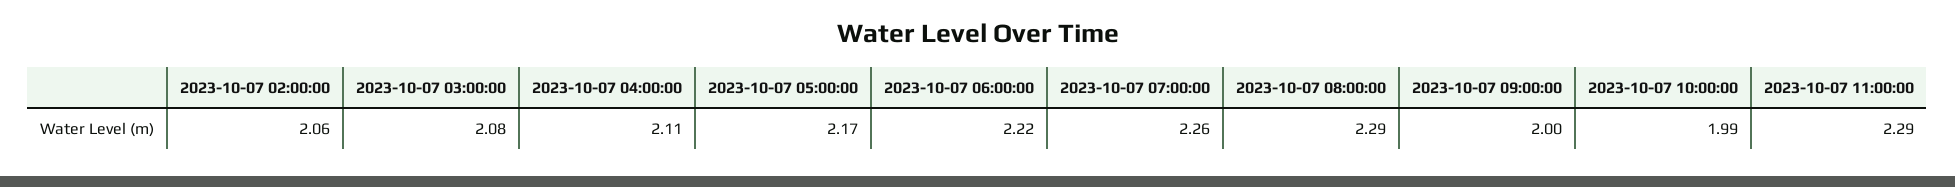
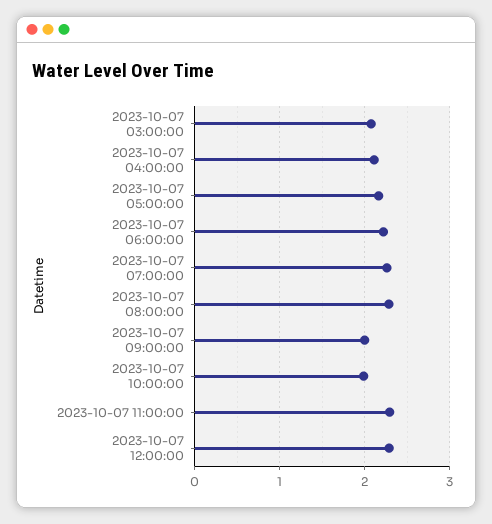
2023-10-07 02:00:00: 2.06 -> none
2023-10-07 12:00:00: none -> 2.3

